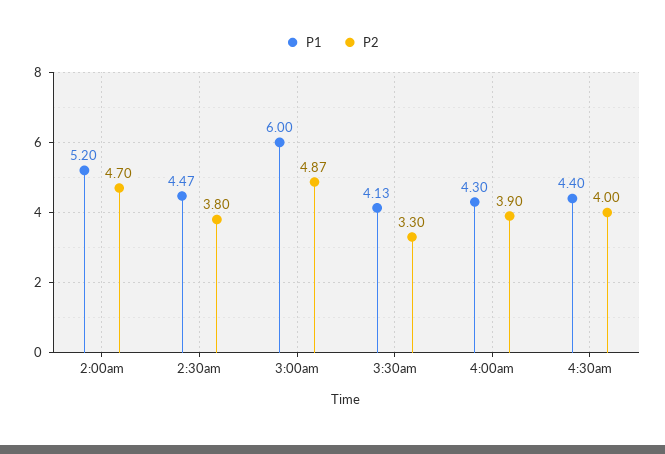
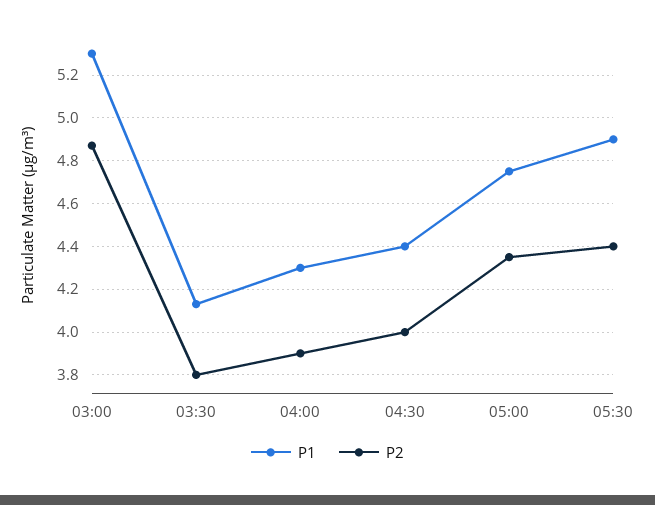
P1, 2:00am: 5.2 -> none
P2, 2:00am: 4.7 -> none
P1, 2:30am: 4.47 -> none
P2, 2:30am: 3.8 -> none
P1, 3:00am: 6 -> 5.3
P2, 3:30am: 3.3 -> 3.8
P1, 05:00: none -> 4.75
P2, 05:00: none -> 4.35
P1, 05:30: none -> 4.9
P2, 05:30: none -> 4.4

